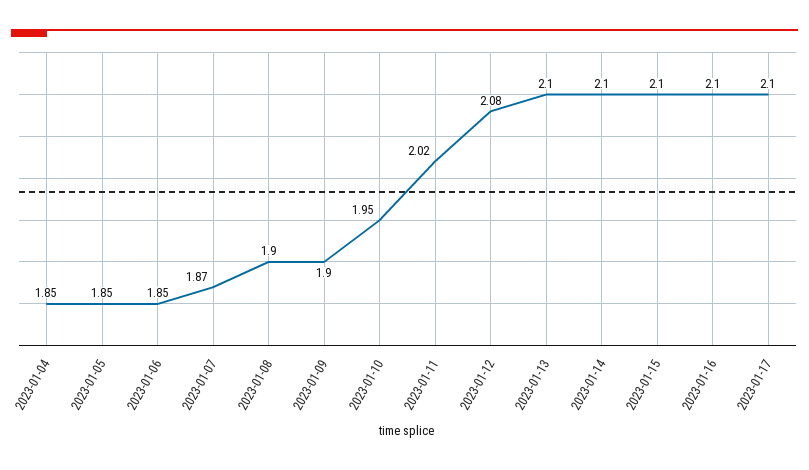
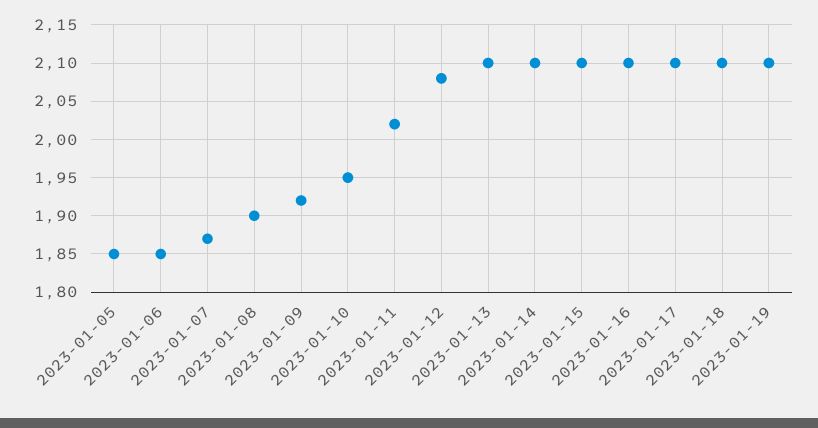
2023-01-04: 1.85 -> none
2023-01-09: 1.9 -> 1.92
2023-01-18: none -> 2.1
2023-01-19: none -> 2.1

